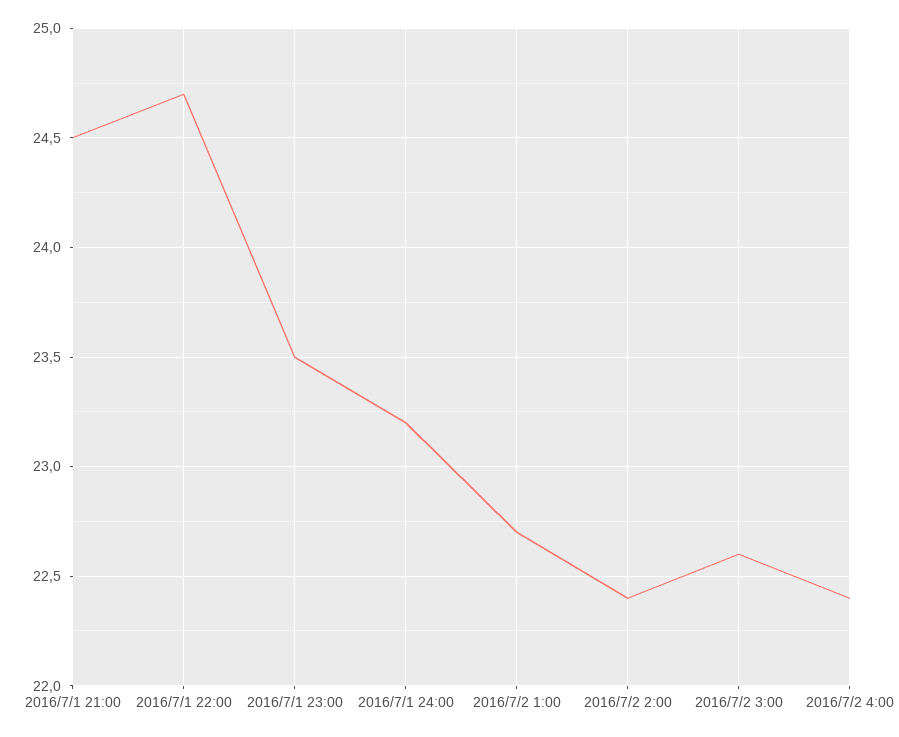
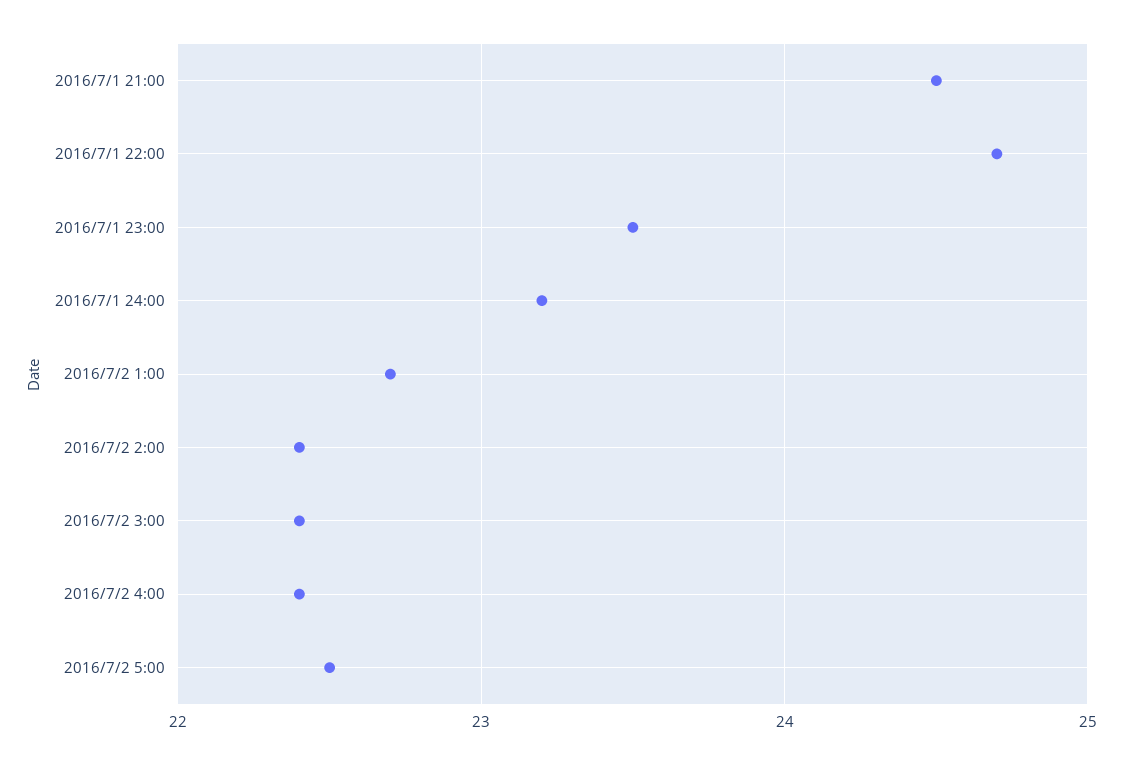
2016/7/2 3:00: 22.6 -> 22.4
2016/7/2 5:00: none -> 22.5

